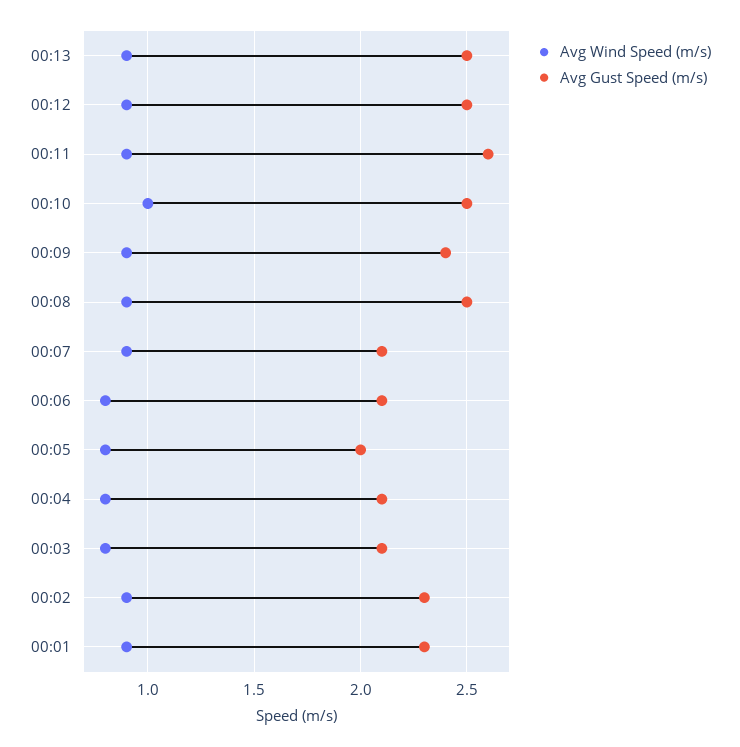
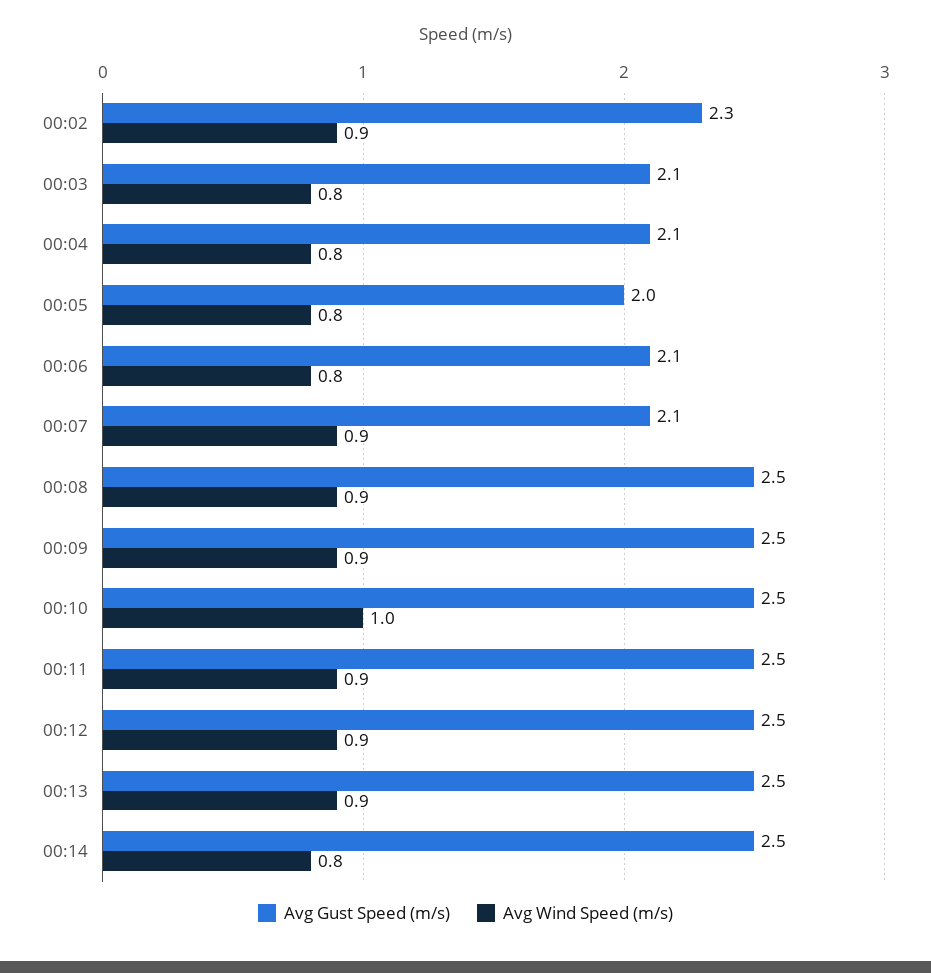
Avg Gust Speed (m/s), 00:11: 2.6 -> 2.5
Avg Gust Speed (m/s), 00:09: 2.4 -> 2.5
Avg Wind Speed (m/s), 00:01: 0.9 -> none
Avg Gust Speed (m/s), 00:01: 2.3 -> none
Avg Gust Speed (m/s), 00:14: none -> 2.5
Avg Wind Speed (m/s), 00:14: none -> 0.8

